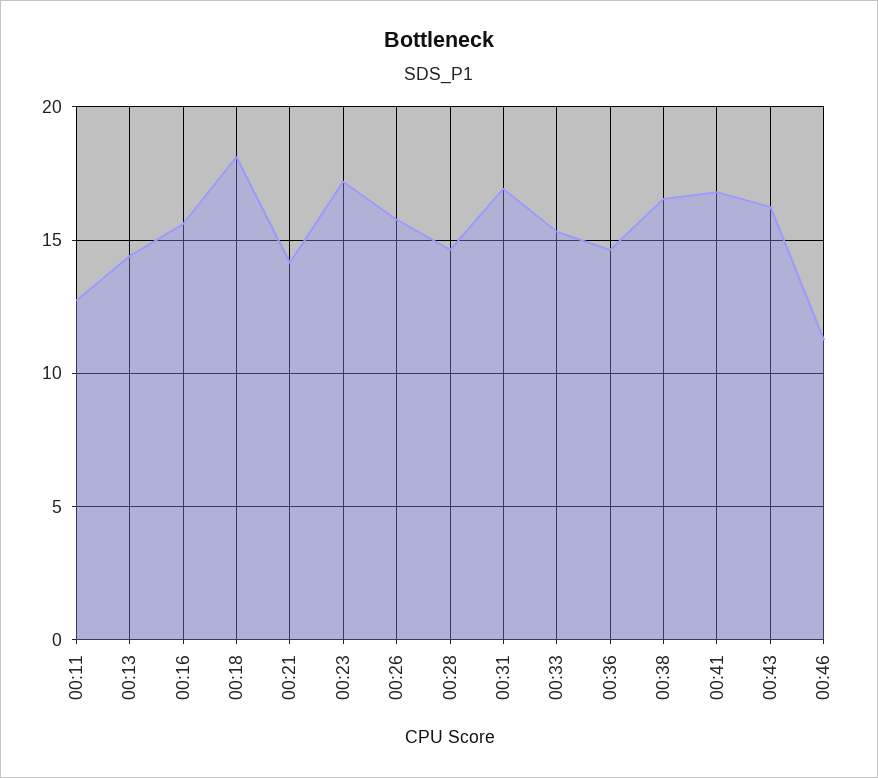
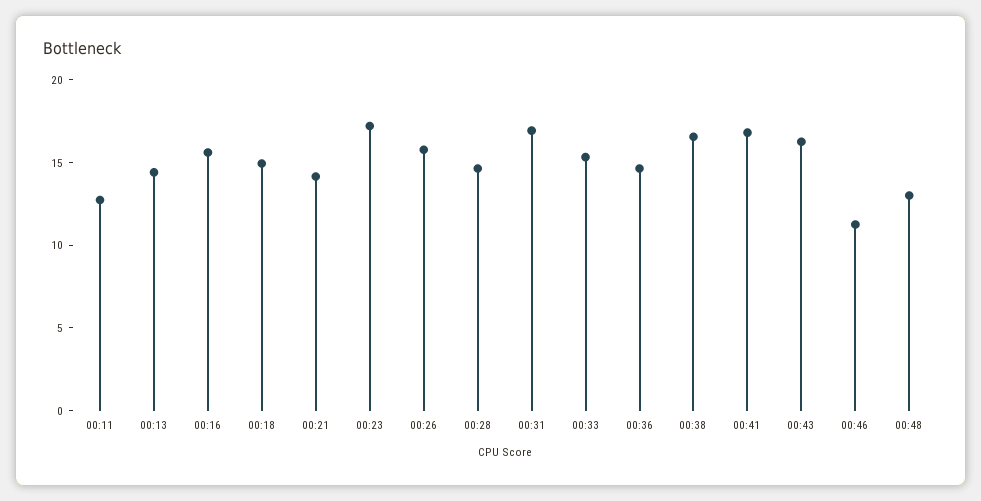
00:18: 18 -> 15
00:48: none -> 13

